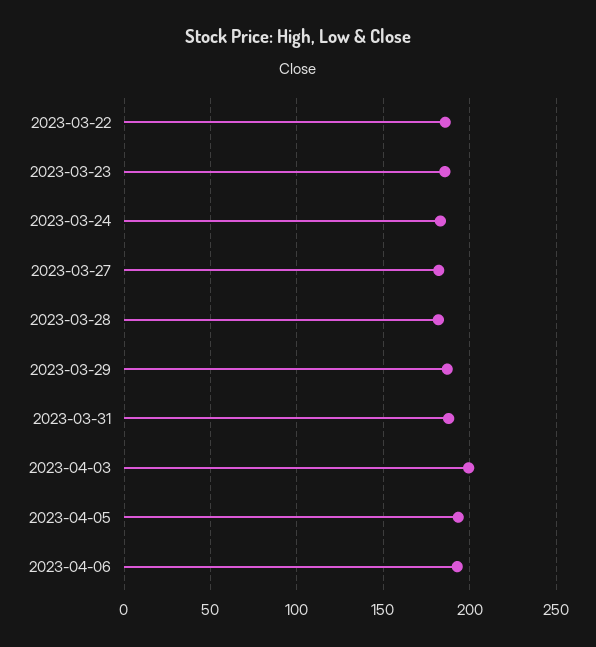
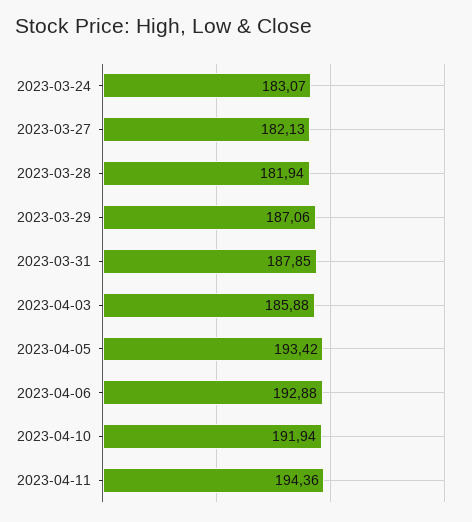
2023-03-22: 185 -> none
2023-03-23: 185 -> none
2023-04-03: 200 -> 185.88
2023-04-10: none -> 191.94
2023-04-11: none -> 194.36

